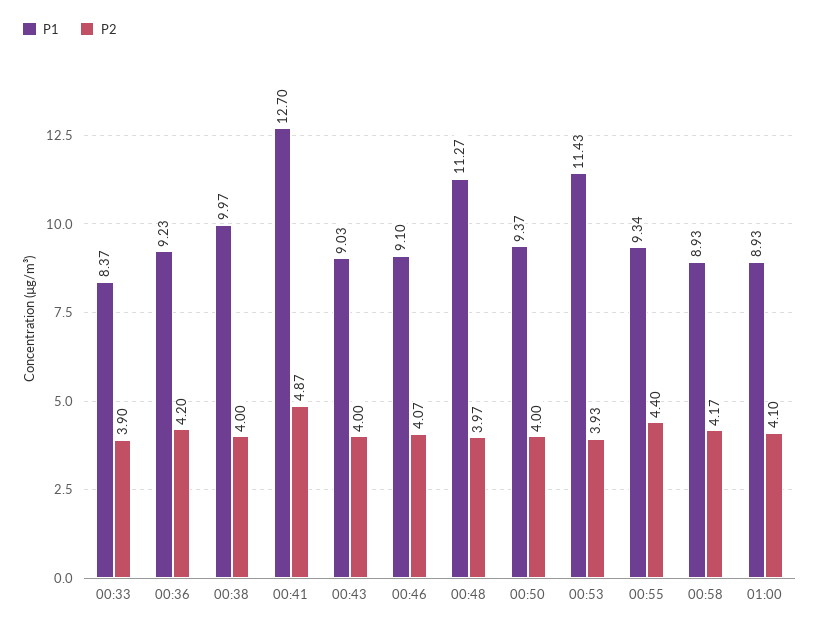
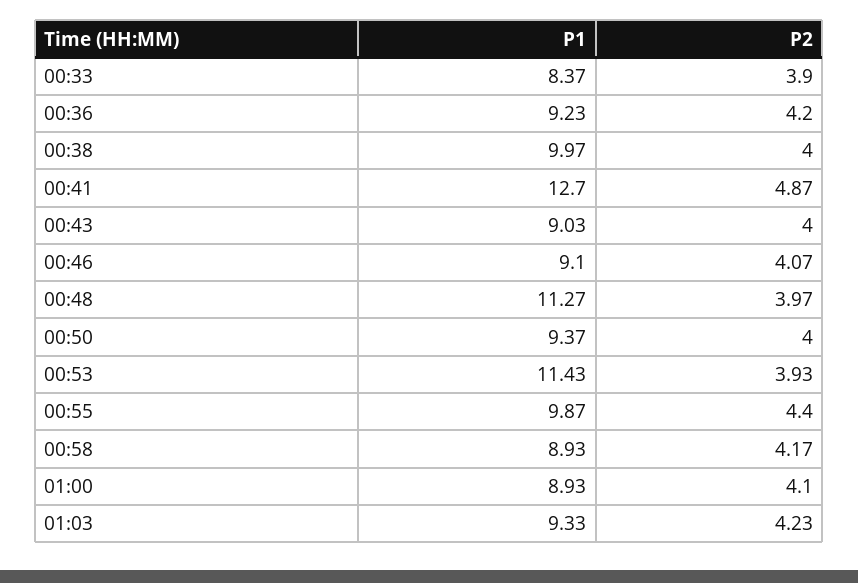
P1, 00:55: 9.34 -> 9.87
P1, 01:03: none -> 9.33
P2, 01:03: none -> 4.23

